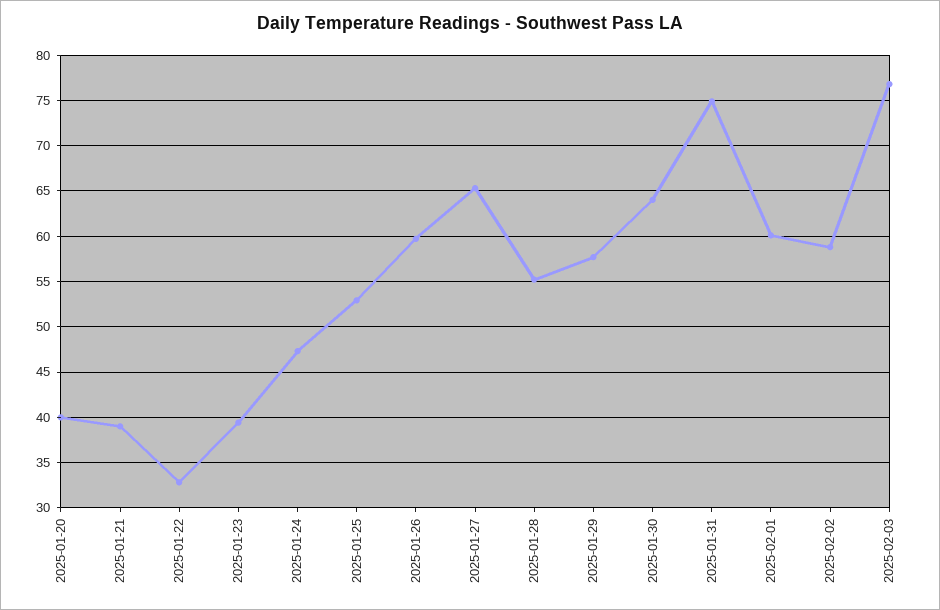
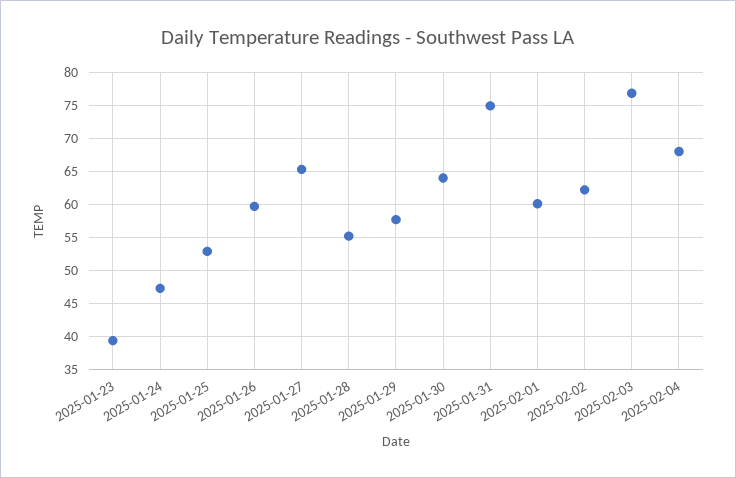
2025-01-20: 40 -> none
2025-01-21: 39 -> none
2025-01-22: 33 -> none
2025-02-02: 59 -> 62
2025-02-04: none -> 68

